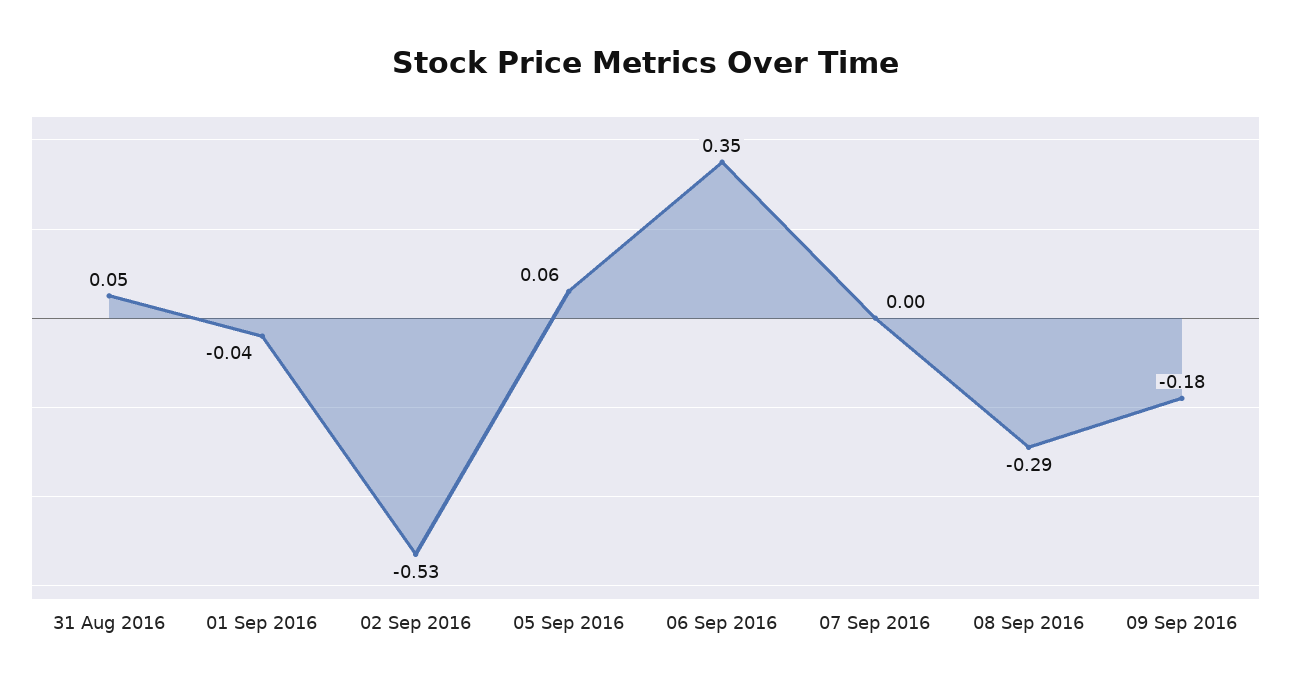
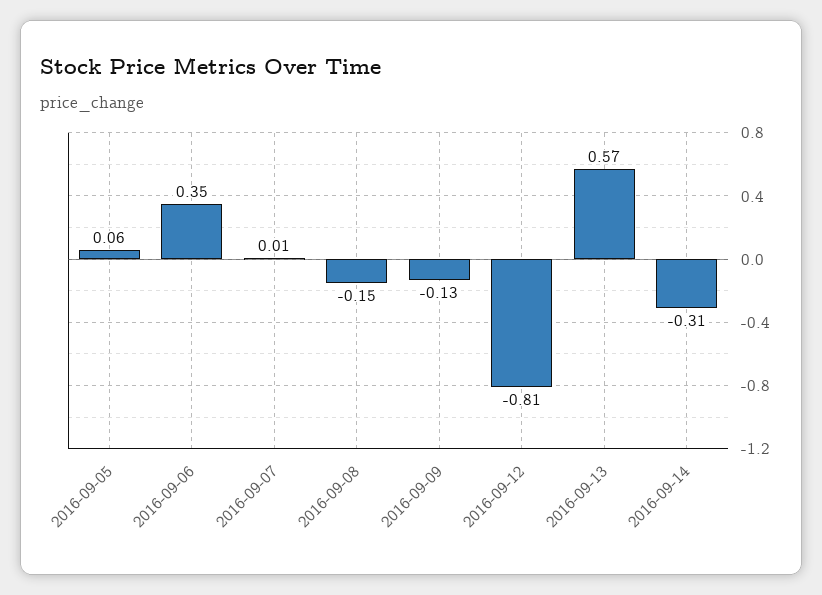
31 Aug 2016: 0.05 -> none
01 Sep 2016: -0.04 -> none
02 Sep 2016: -0.53 -> none
07 Sep 2016: 0 -> 0.01
08 Sep 2016: -0.29 -> -0.15
09 Sep 2016: -0.18 -> -0.13
2016-09-12: none -> -0.81
2016-09-13: none -> 0.57
2016-09-14: none -> -0.31

